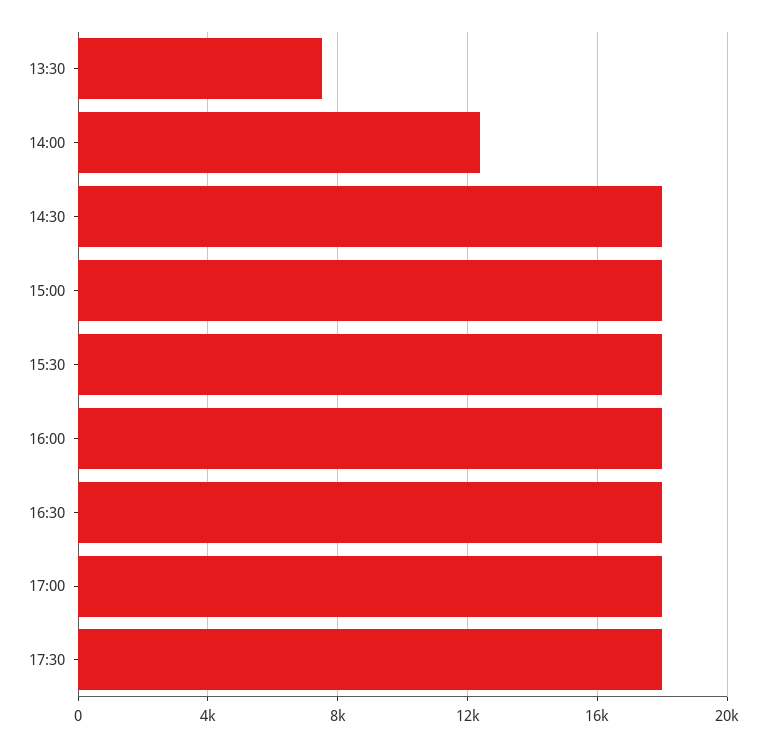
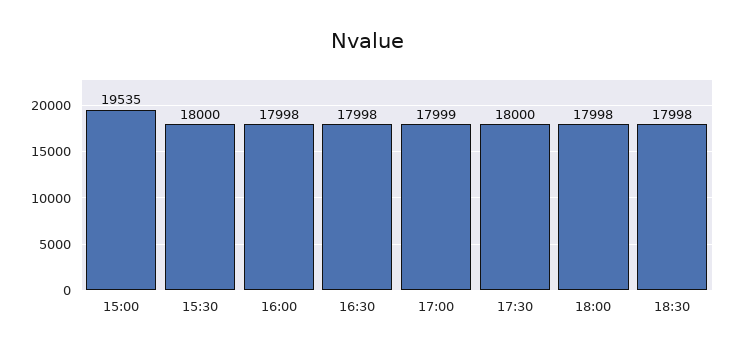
13:30: 7500 -> none
14:00: 12500 -> none
14:30: 18000 -> none
15:00: 18000 -> 19535
18:00: none -> 17998
18:30: none -> 17998

